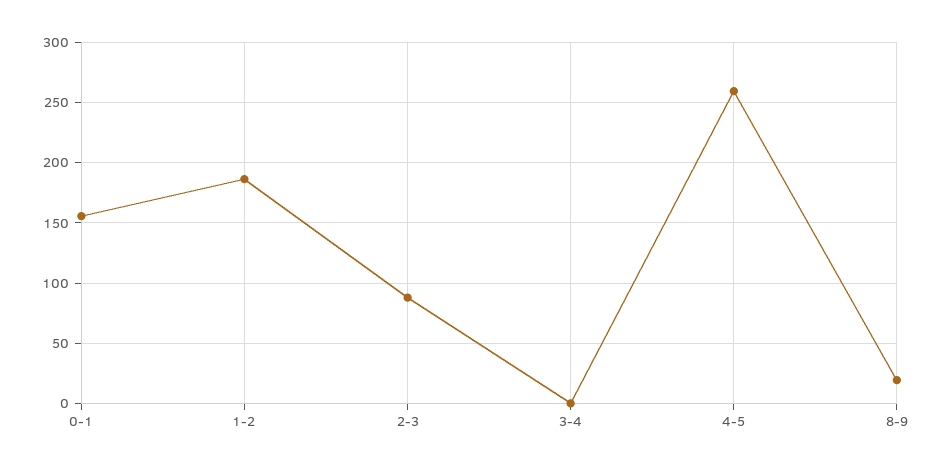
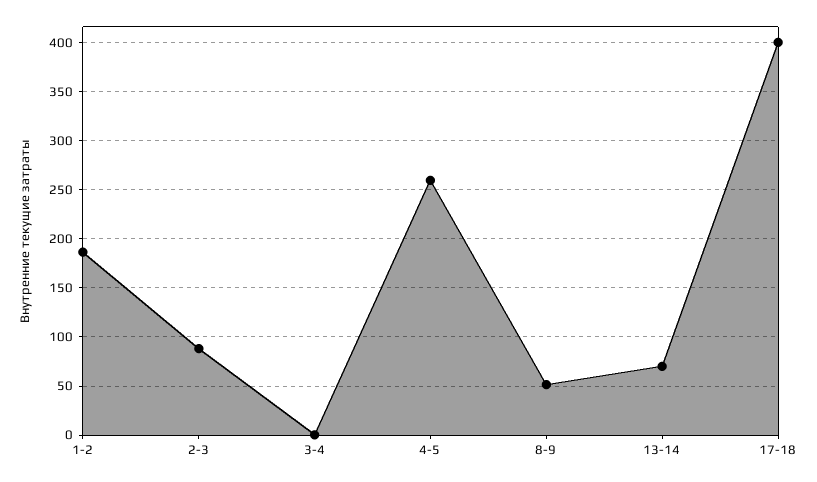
0-1: 155 -> none
8-9: 20 -> 50
13-14: none -> 70
17-18: none -> 400

